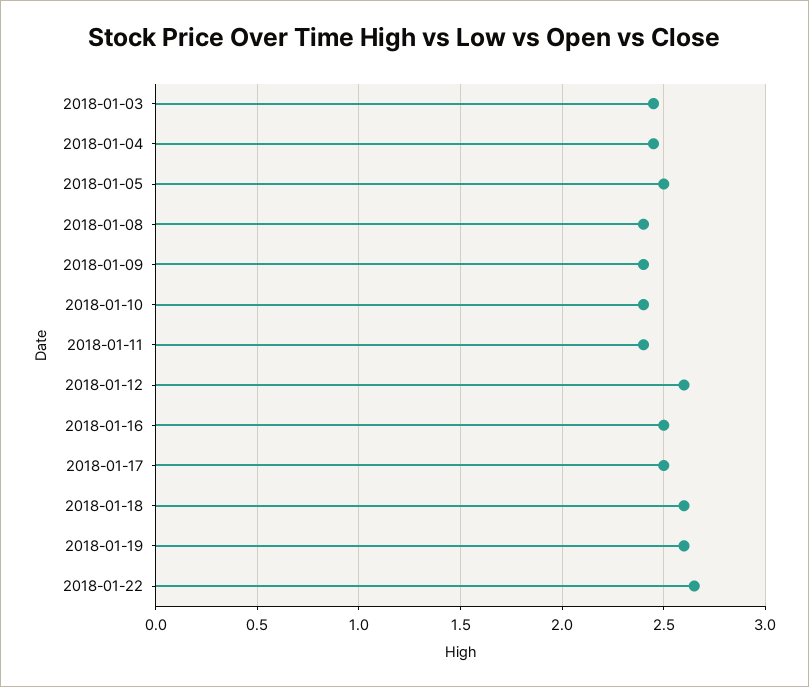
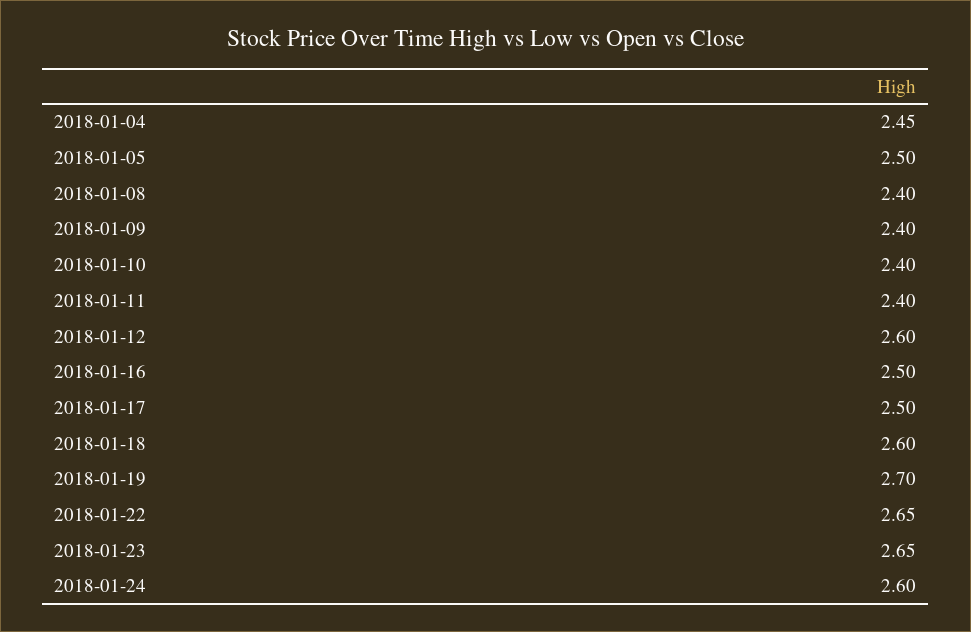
2018-01-03: 2.45 -> none
2018-01-19: 2.6 -> 2.7
2018-01-23: none -> 2.65
2018-01-24: none -> 2.6

